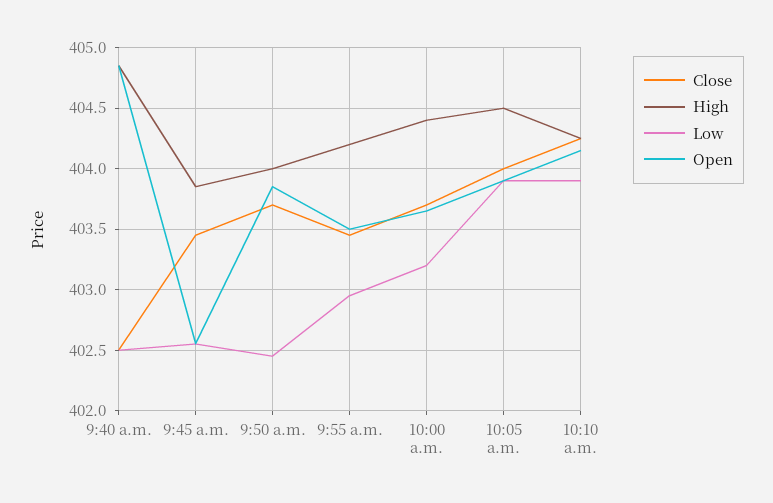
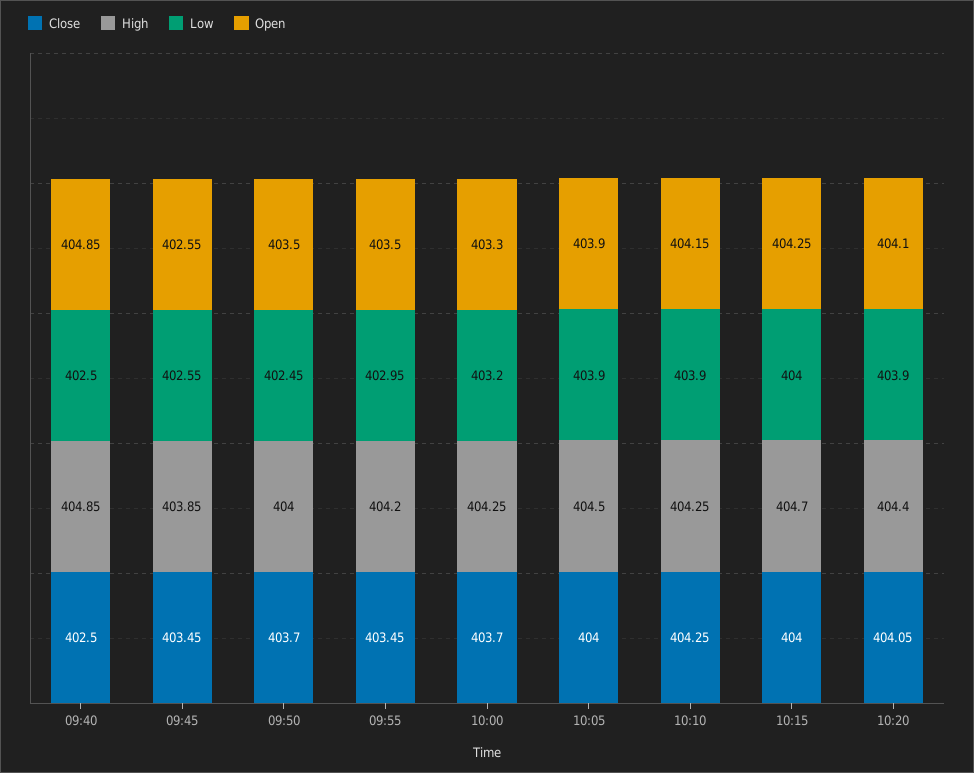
Open, 9:50 a.m.: 403.85 -> 403.5
High, 10:00 a.m.: 404.4 -> 404.25
Open, 10:00 a.m.: 403.65 -> 403.3
Close, 10:15: none -> 404
High, 10:15: none -> 404.7
Low, 10:15: none -> 404
Open, 10:15: none -> 404.25
Close, 10:20: none -> 404.05
High, 10:20: none -> 404.4
Low, 10:20: none -> 403.9
Open, 10:20: none -> 404.1

